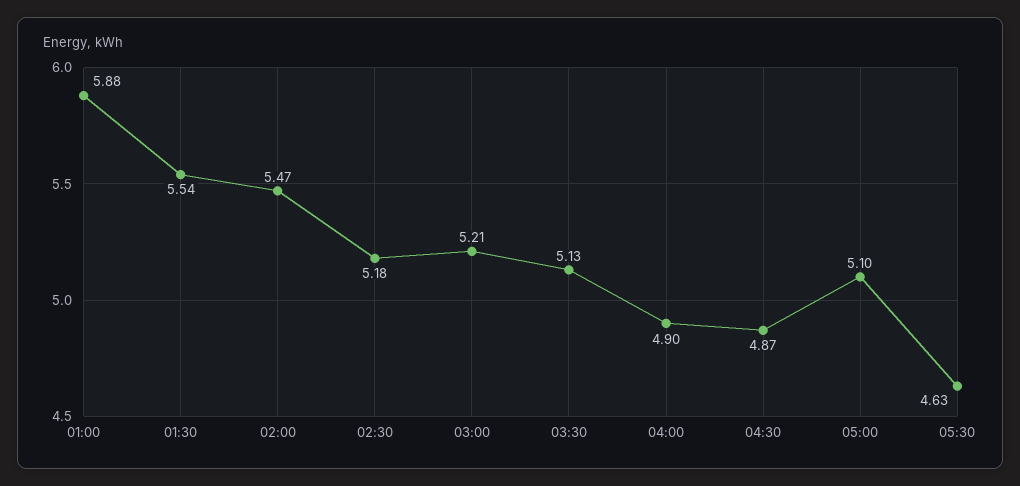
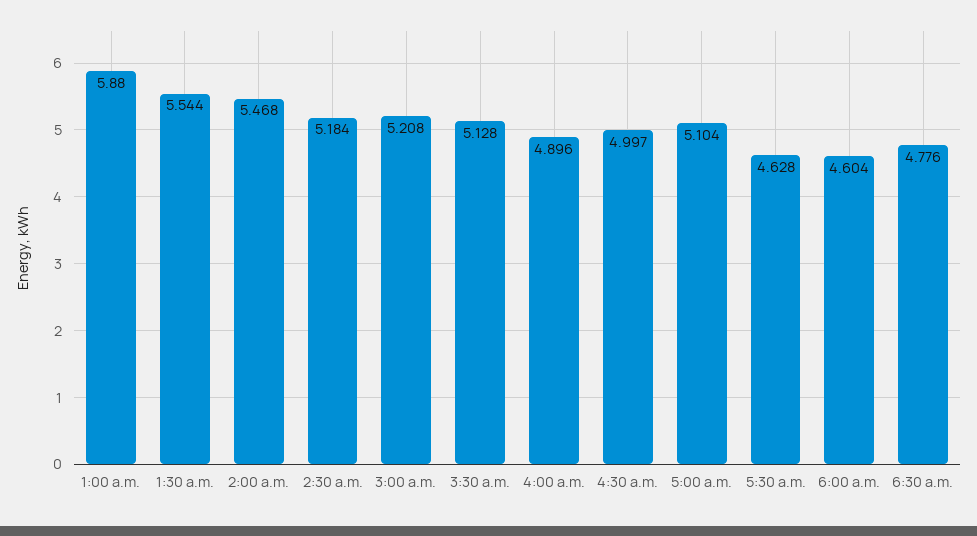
04:30: 4.87 -> 4.997
6:00 a.m.: none -> 4.604
6:30 a.m.: none -> 4.776

